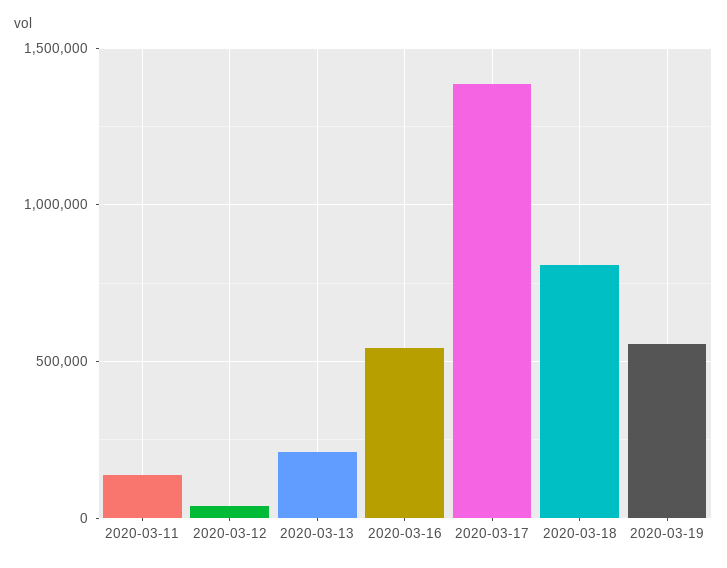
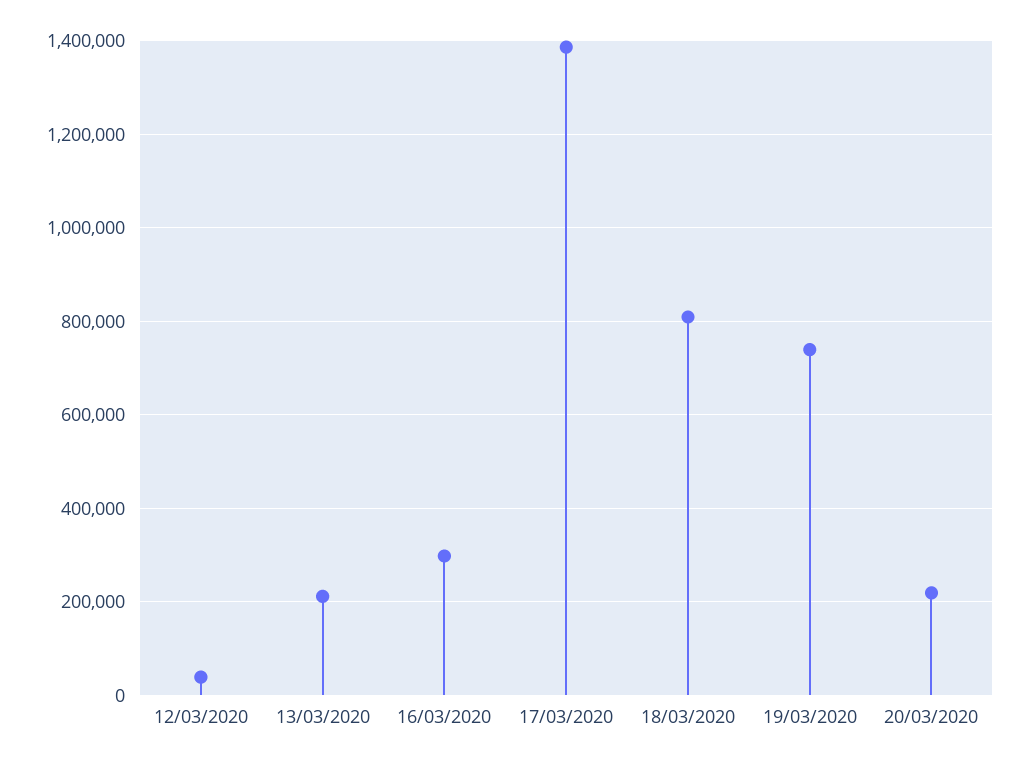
2020-03-11: 150000 -> none
2020-03-16: 550000 -> 300000
2020-03-19: 550000 -> 740000
20/03/2020: none -> 220000

